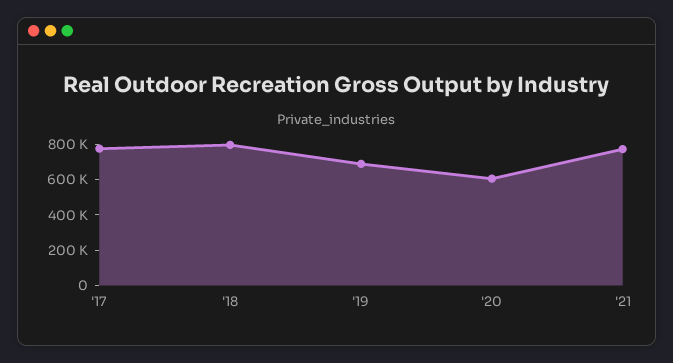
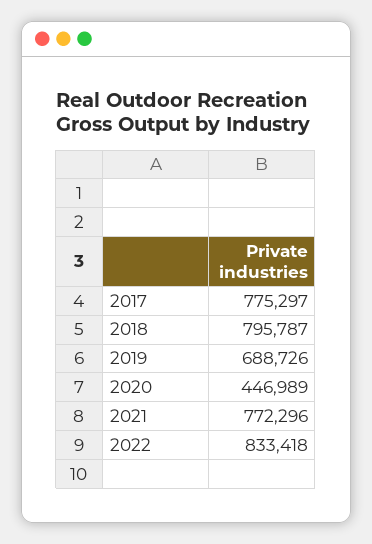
'20: 600000 -> 446989
2022: none -> 833418

